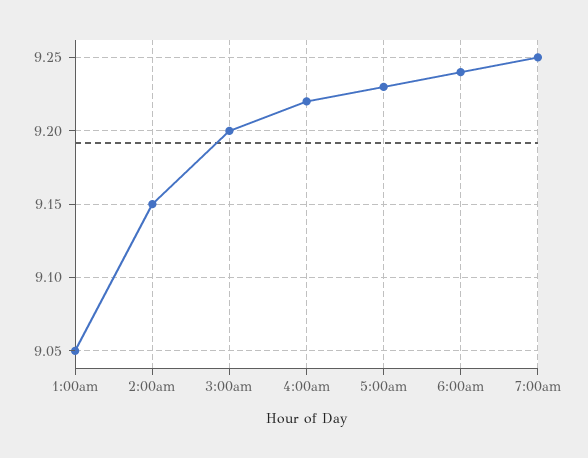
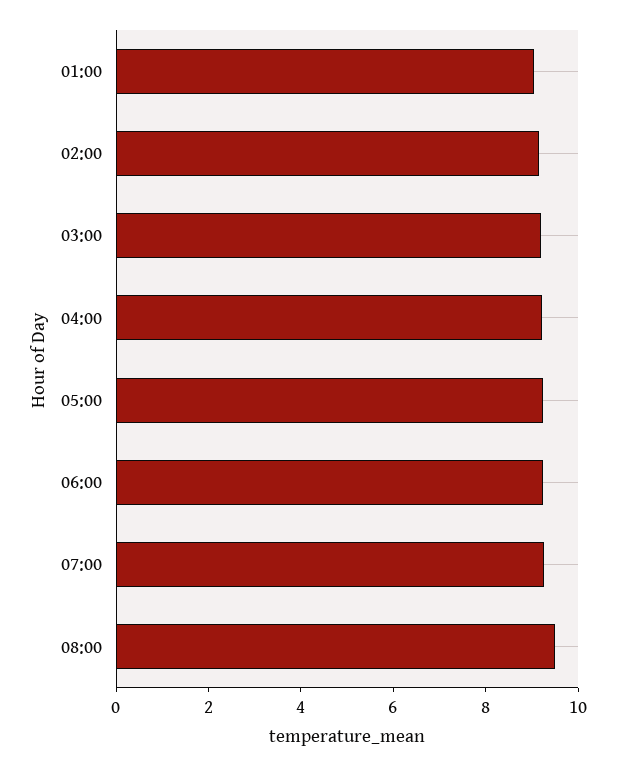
08:00: none -> 9.5

